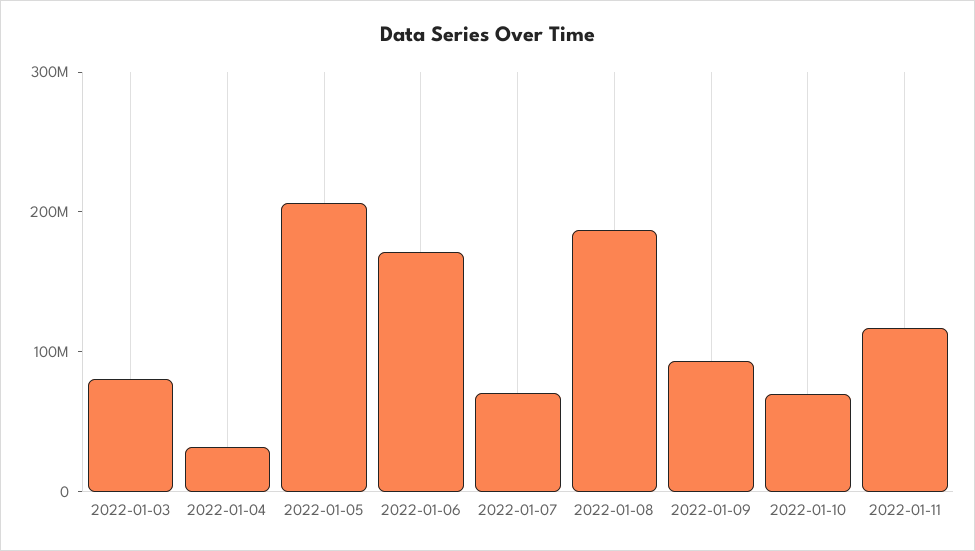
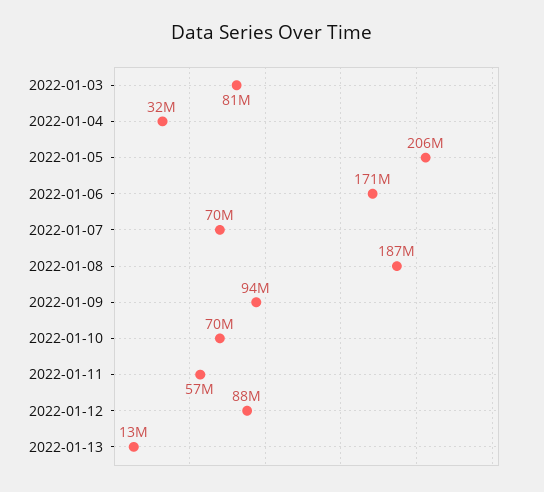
2022-01-11: 120000000 -> 57000000
2022-01-12: none -> 88000000
2022-01-13: none -> 13000000

